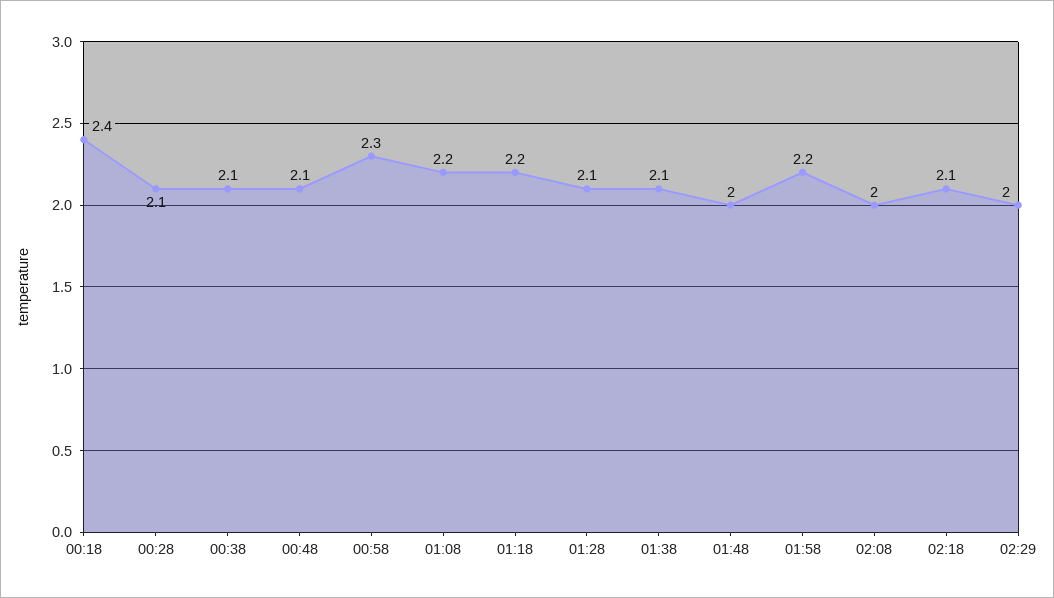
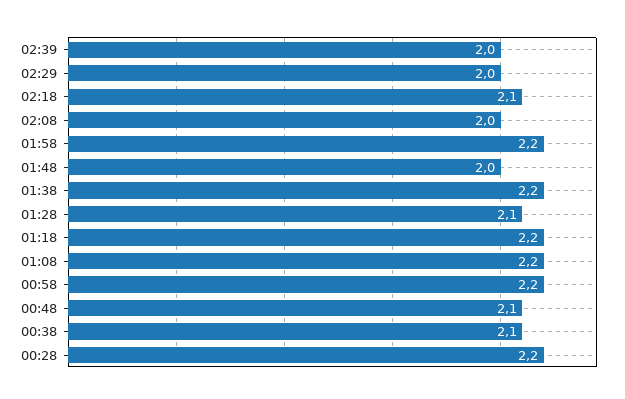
00:18: 2.4 -> none
00:28: 2.1 -> 2.2
00:58: 2.3 -> 2.2
01:38: 2.1 -> 2.2
02:39: none -> 2

